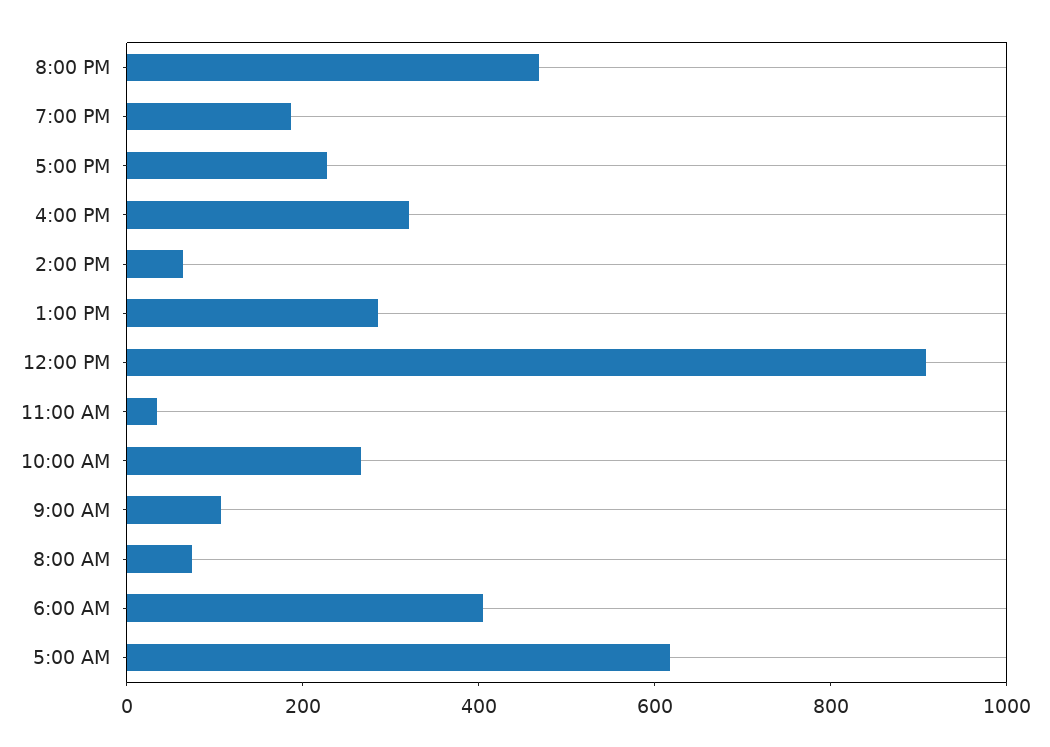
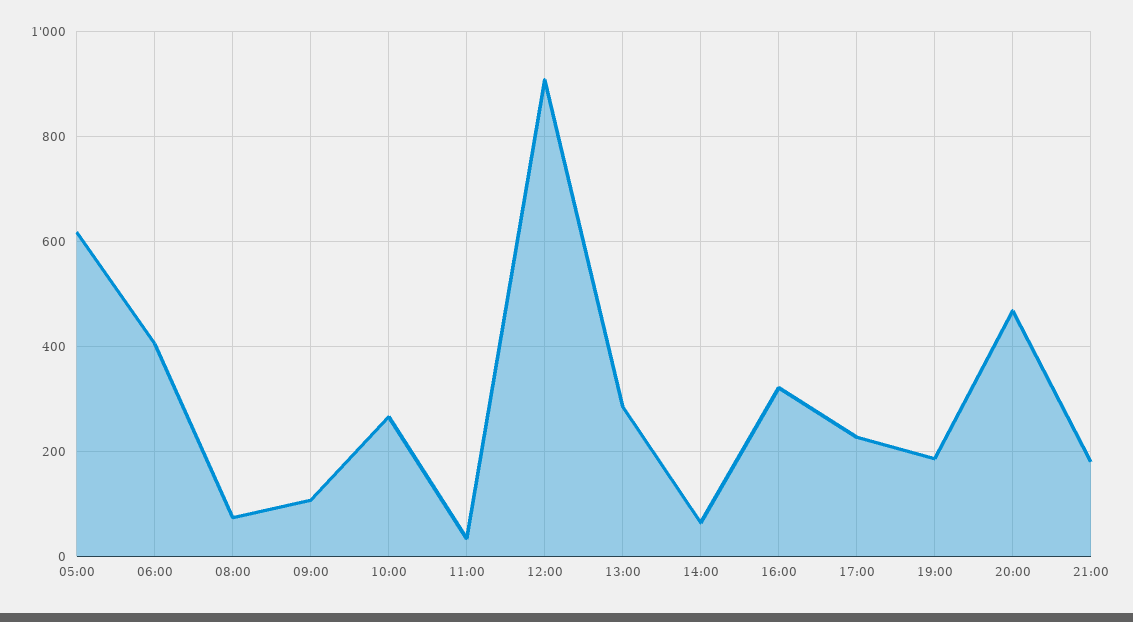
21:00: none -> 180

